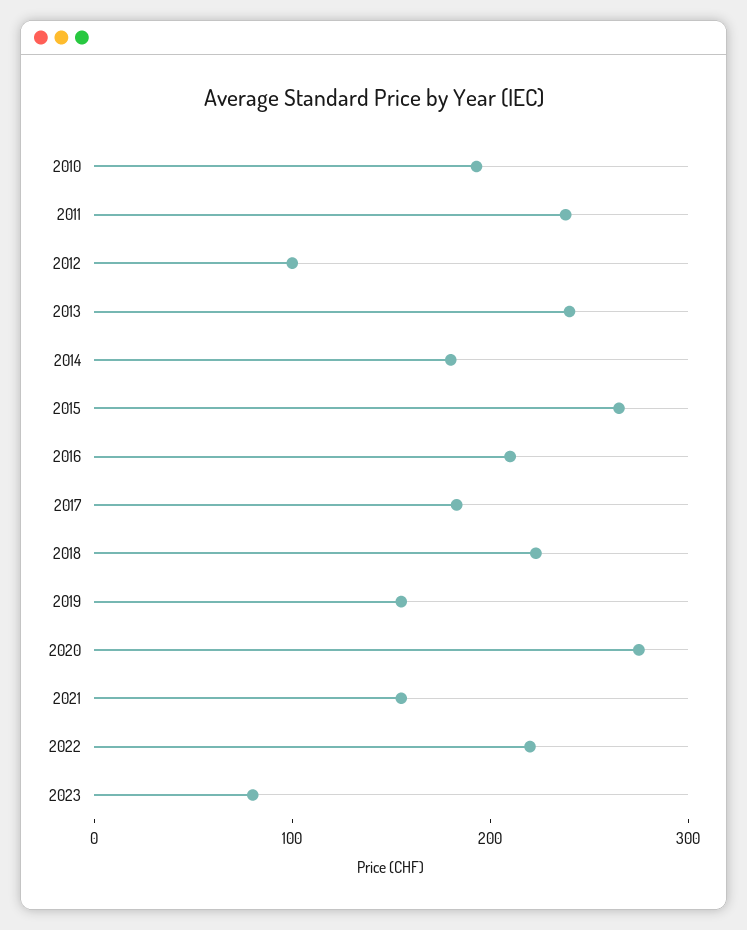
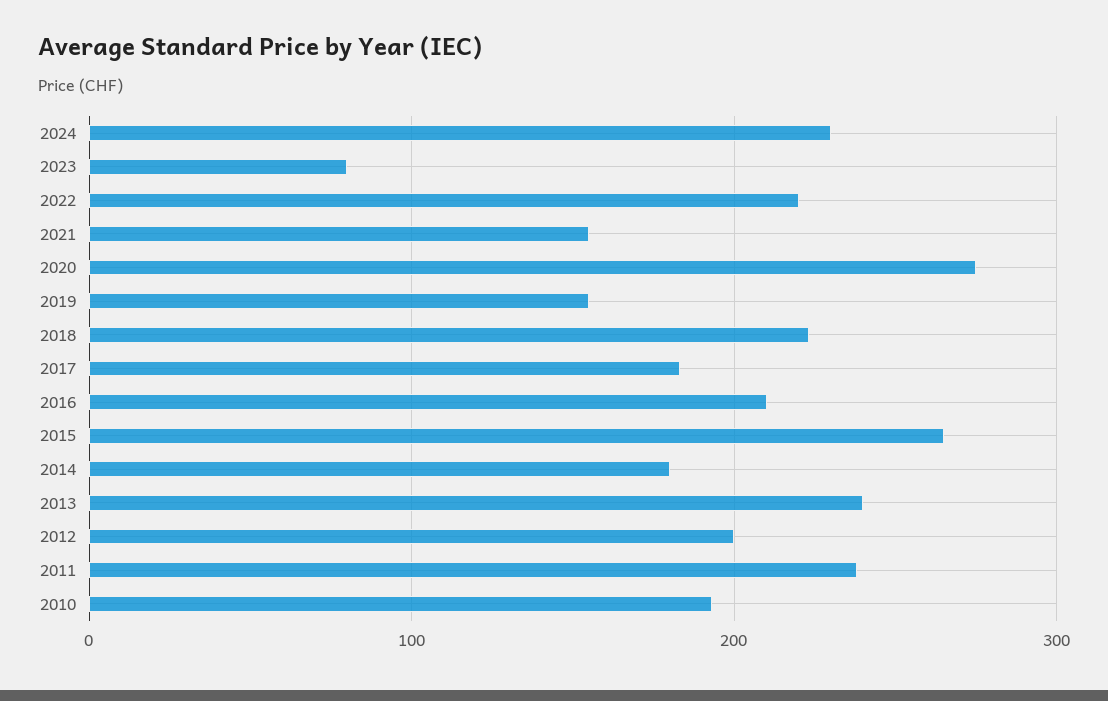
2012: 100 -> 200
2024: none -> 230

